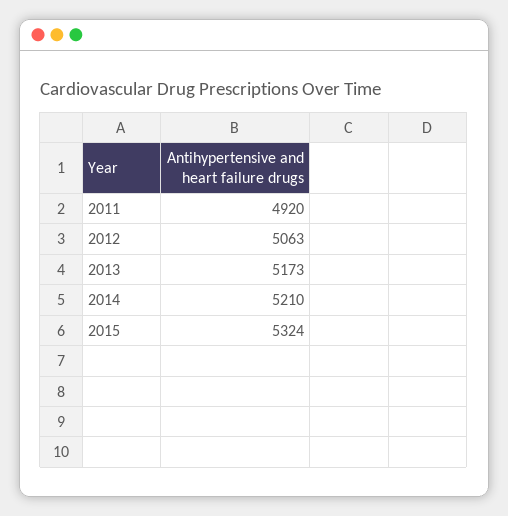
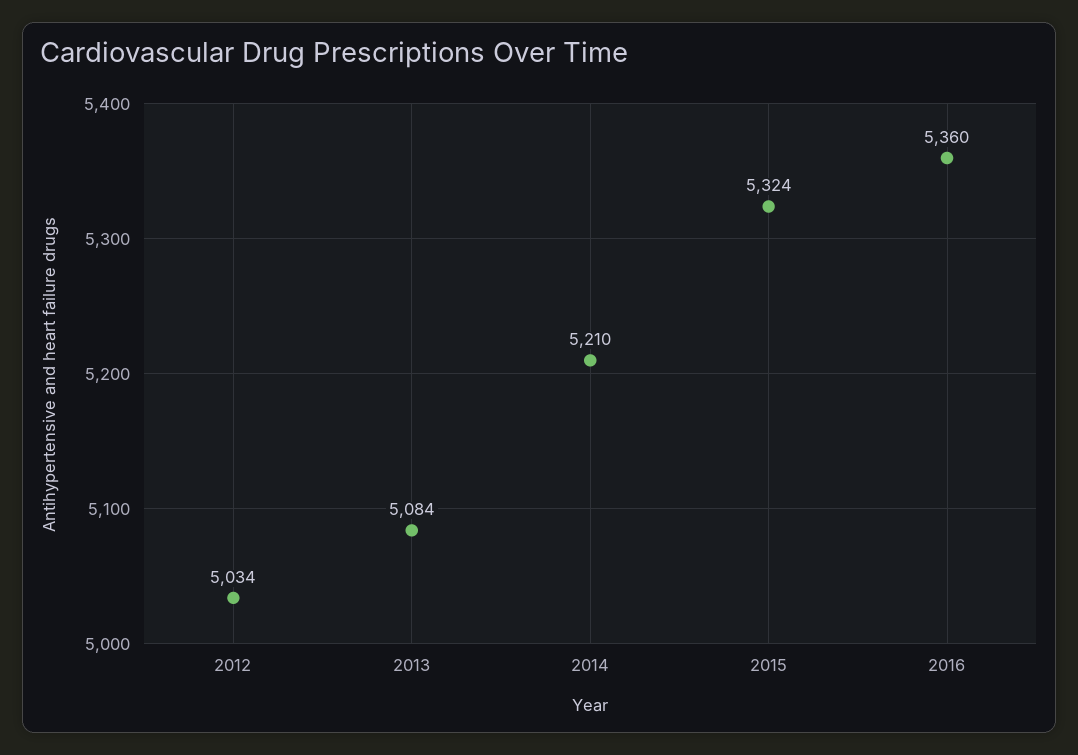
2011: 4920 -> none
2012: 5063 -> 5034
2013: 5173 -> 5084
2016: none -> 5360

